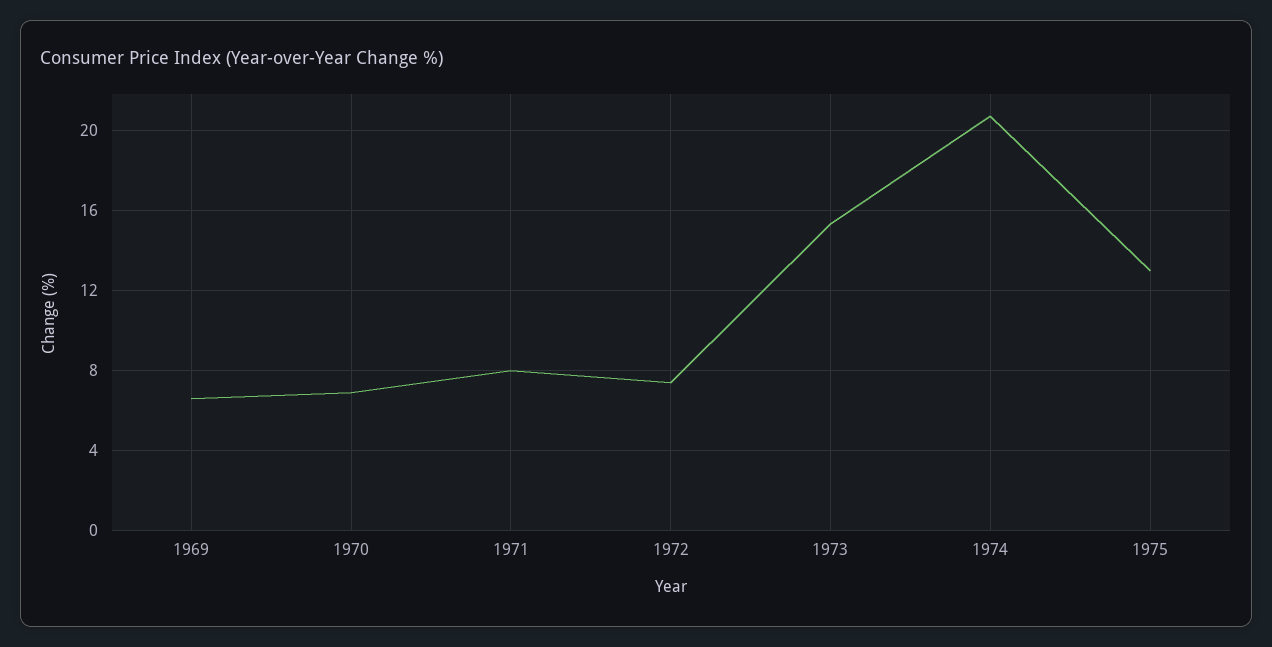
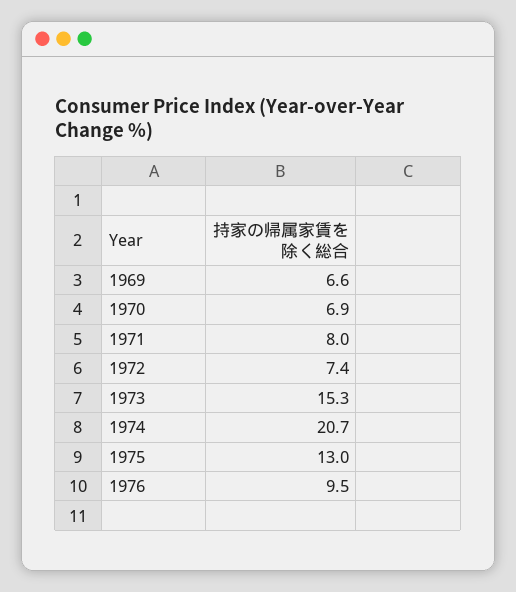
1976: none -> 9.5

